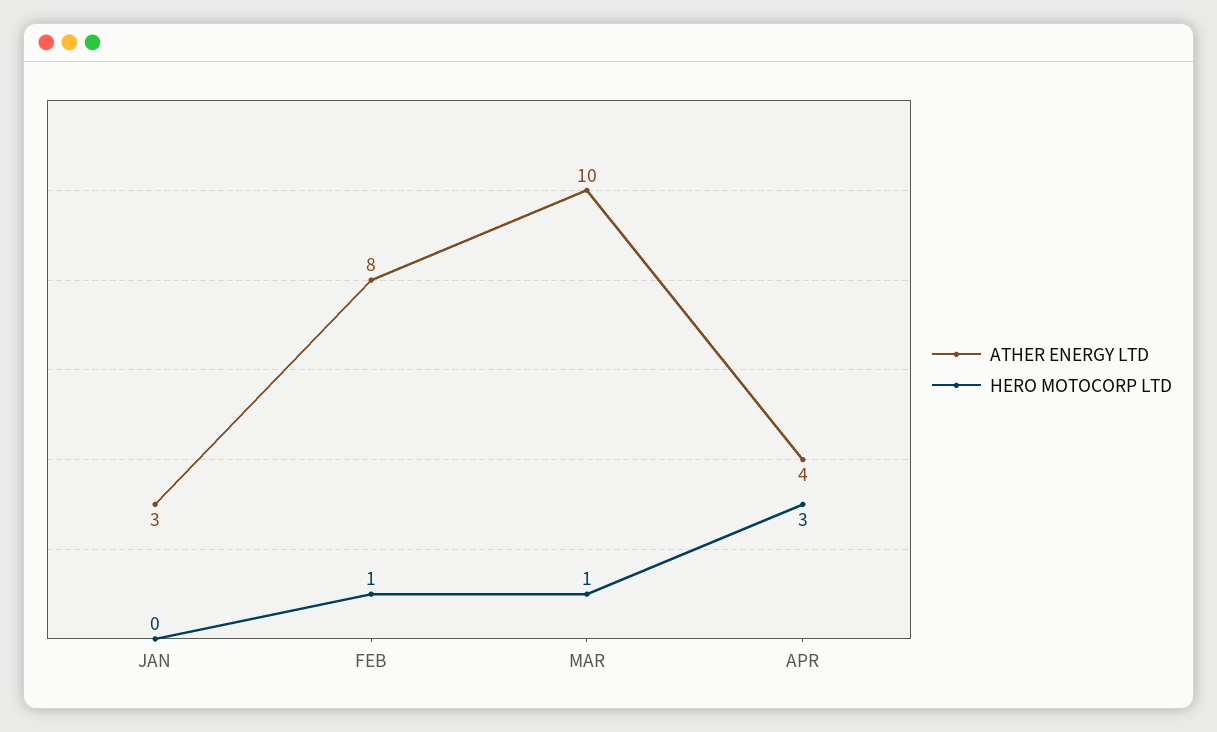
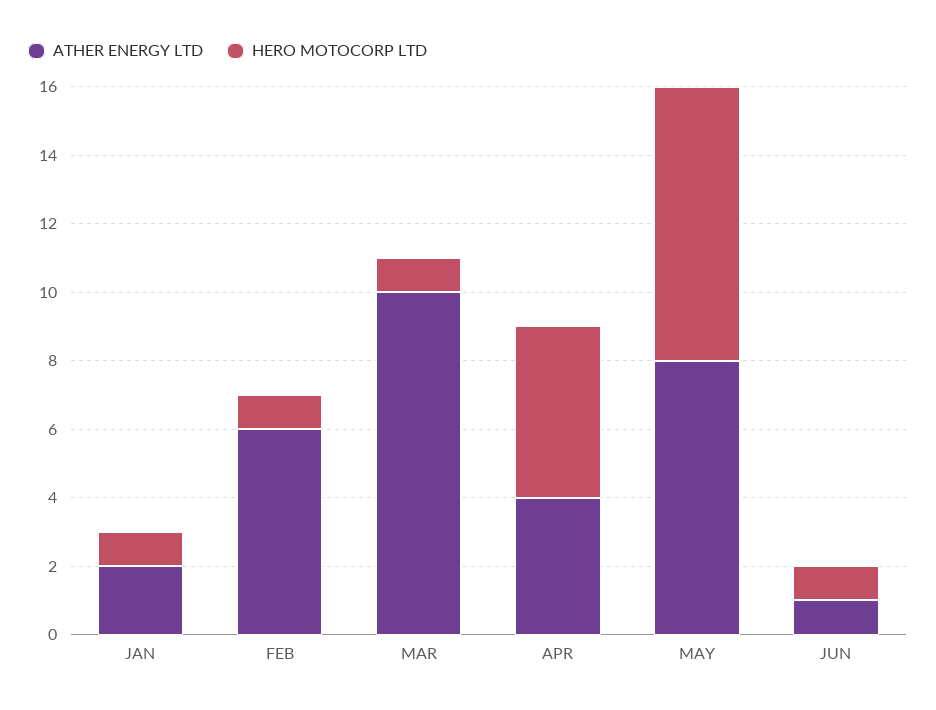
ATHER ENERGY LTD, JAN: 3 -> 2
HERO MOTOCORP LTD, JAN: 0 -> 1
ATHER ENERGY LTD, FEB: 8 -> 6
HERO MOTOCORP LTD, APR: 3 -> 5
ATHER ENERGY LTD, MAY: none -> 8
HERO MOTOCORP LTD, MAY: none -> 8
ATHER ENERGY LTD, JUN: none -> 1
HERO MOTOCORP LTD, JUN: none -> 1

